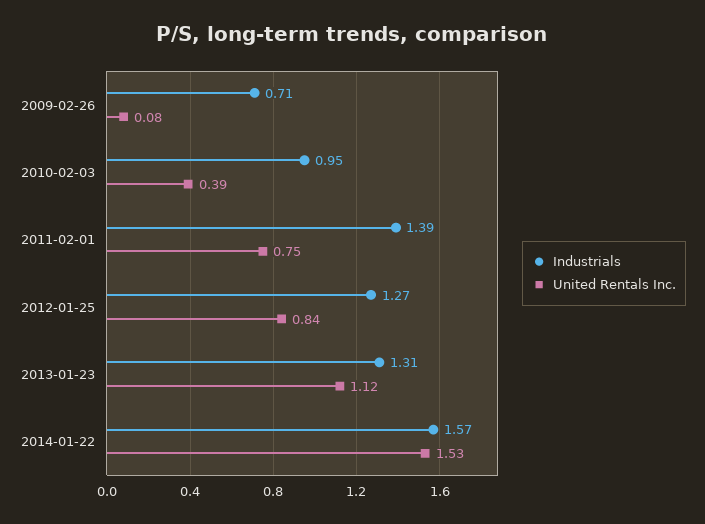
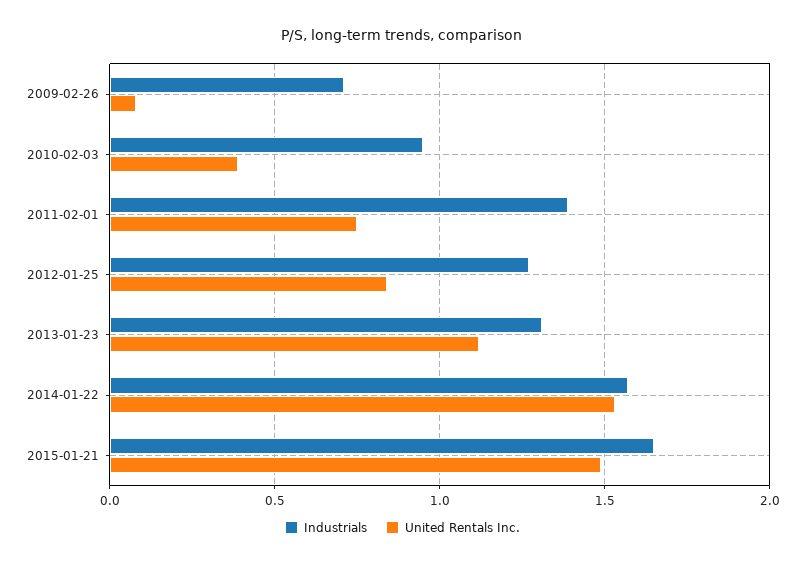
Industrials, 2015-01-21: none -> 1.65
United Rentals Inc., 2015-01-21: none -> 1.5

